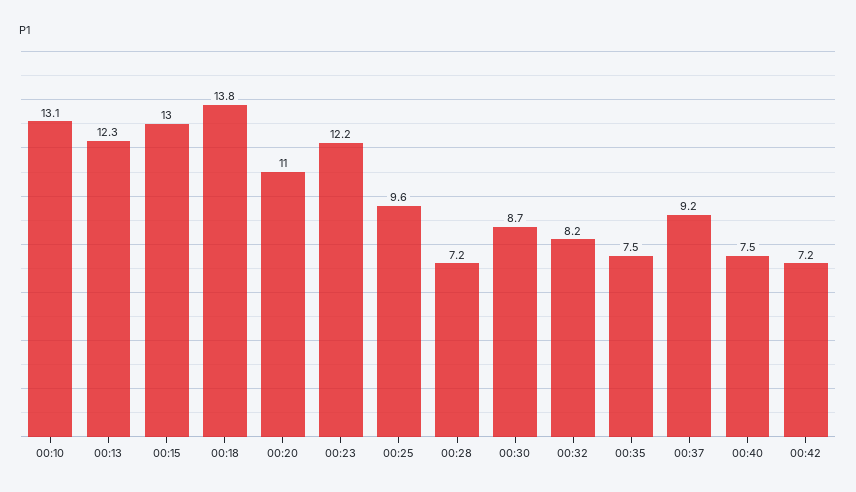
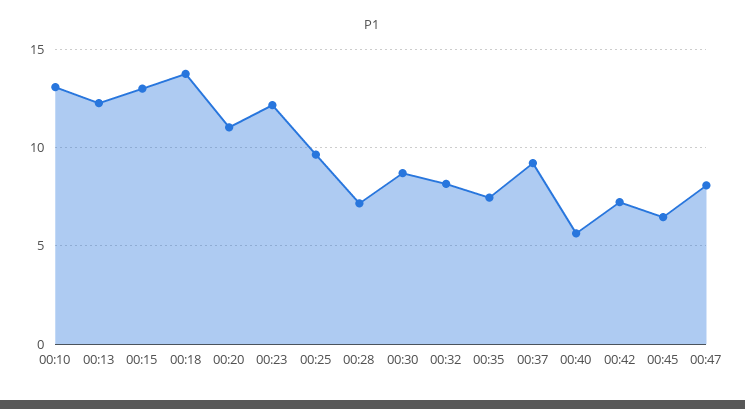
00:40: 7.5 -> 5.5
00:45: none -> 6.5
00:47: none -> 8

